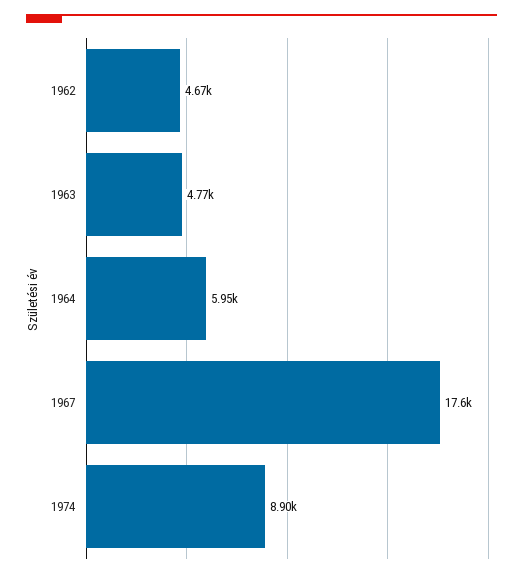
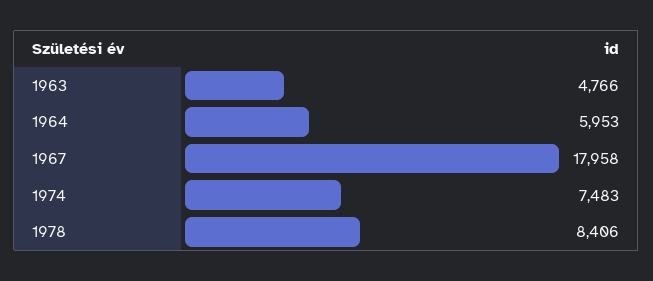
1962: 4670 -> none
1967: 17600 -> 17958
1974: 8900 -> 7483
1978: none -> 8406

